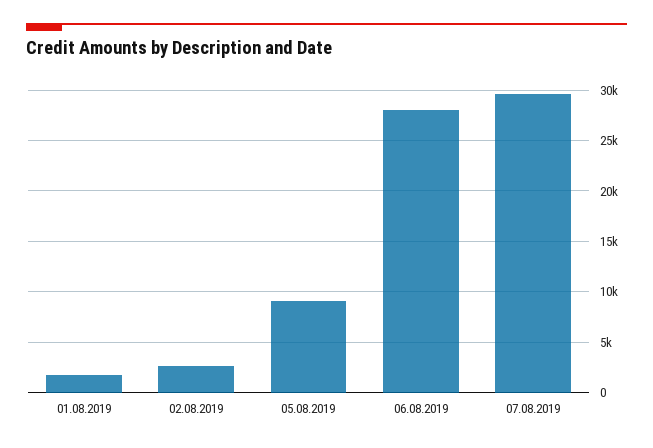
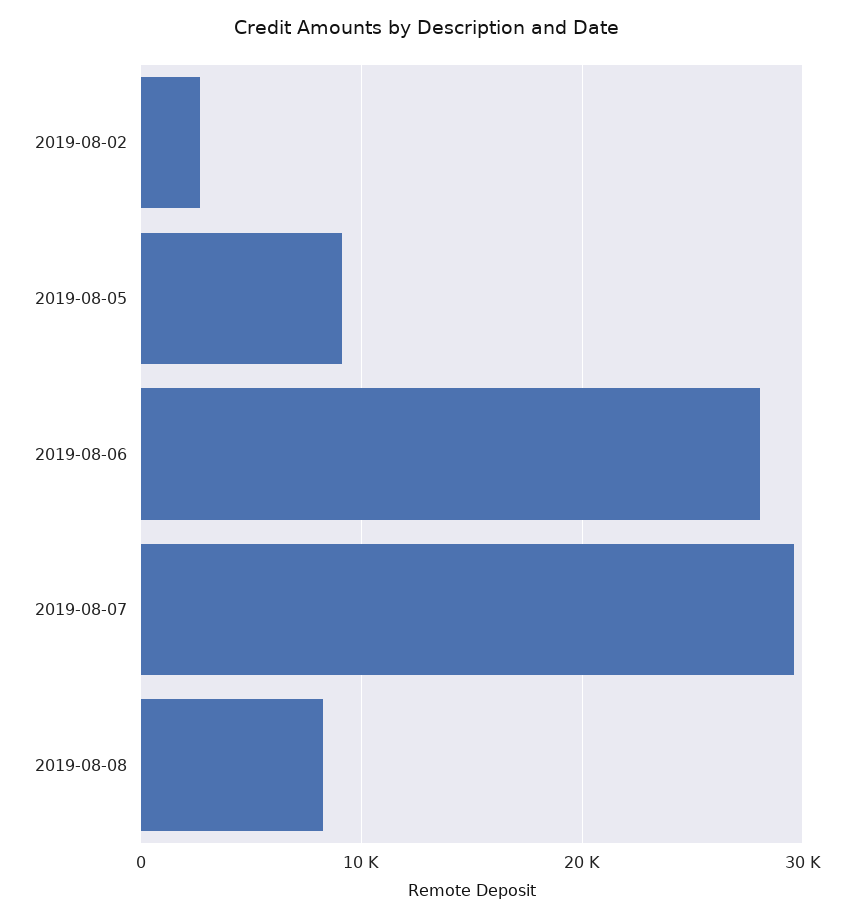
01.08.2019: 2000 -> none
2019-08-08: none -> 8000

